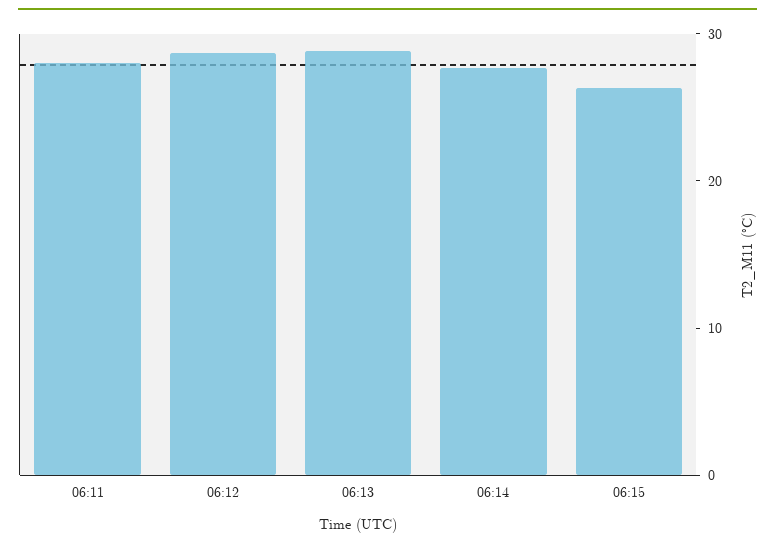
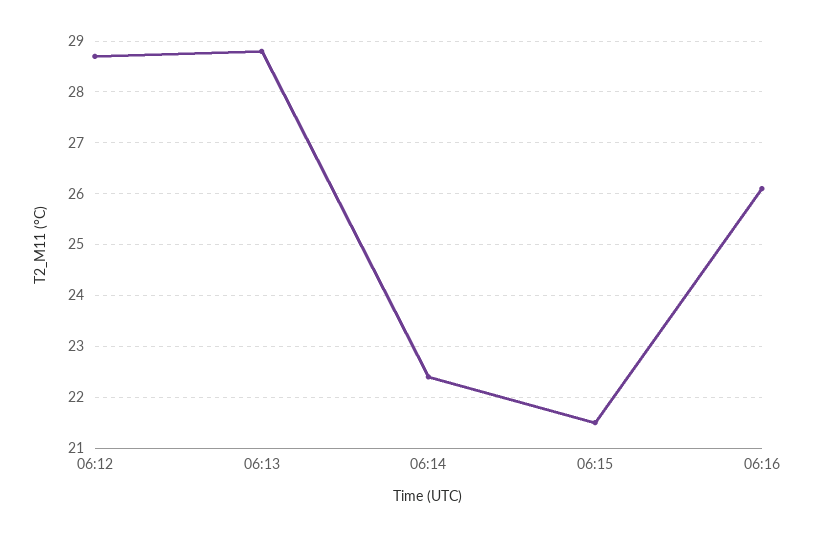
06:11: 28 -> none
06:14: 28 -> 22.5
06:15: 26 -> 21.5
06:16: none -> 26

